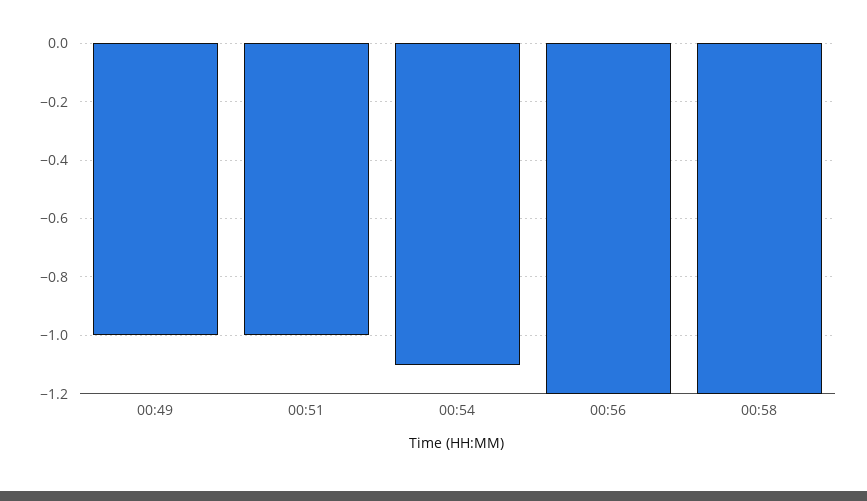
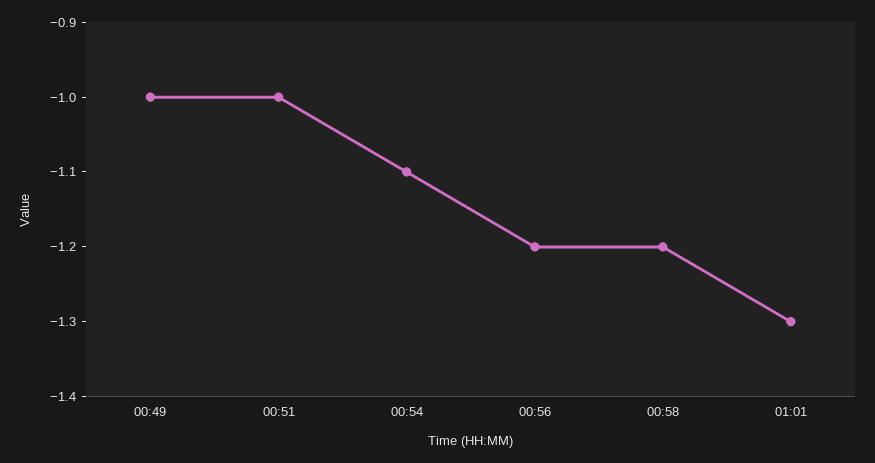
01:01: none -> -1.3

